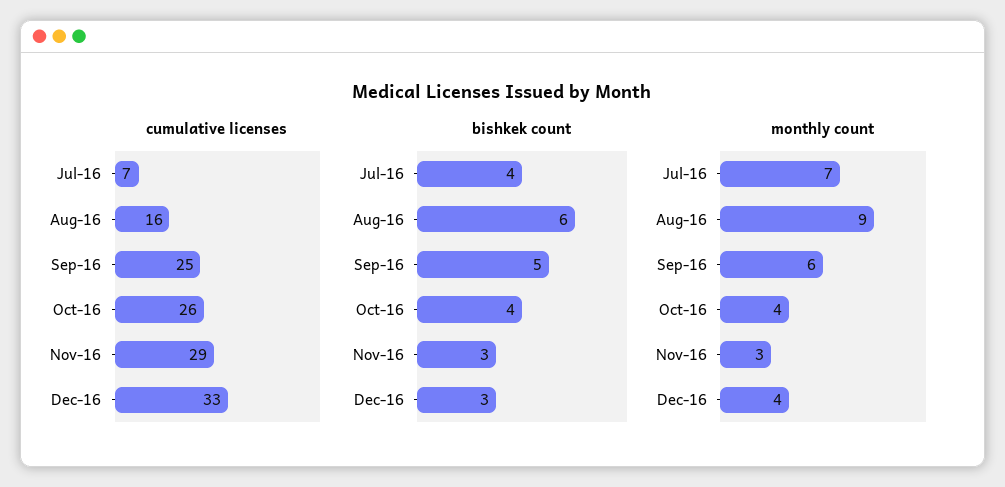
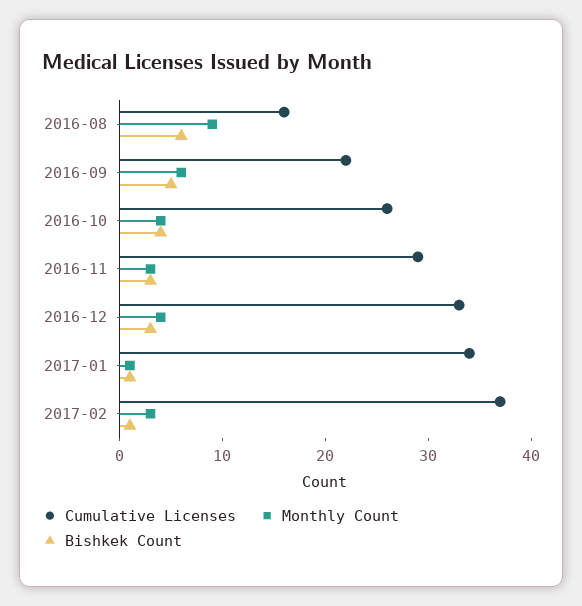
cumulative licenses, Jul-16: 7 -> none
cumulative licenses, Sep-16: 25 -> 22
bishkek count, Jul-16: 4 -> none
monthly count, Jul-16: 7 -> none
cumulative licenses, 2017-01: none -> 34
monthly count, 2017-01: none -> 1
bishkek count, 2017-01: none -> 1
cumulative licenses, 2017-02: none -> 37
monthly count, 2017-02: none -> 3
bishkek count, 2017-02: none -> 1

